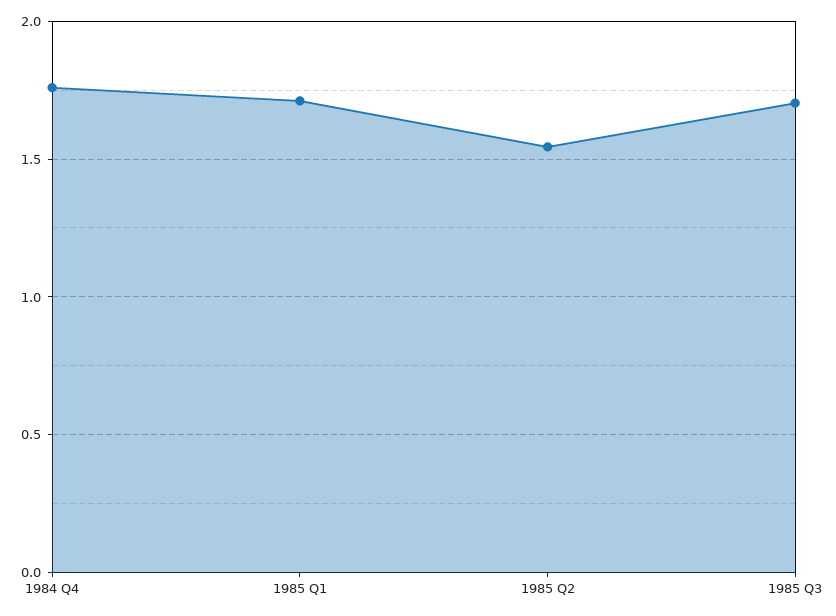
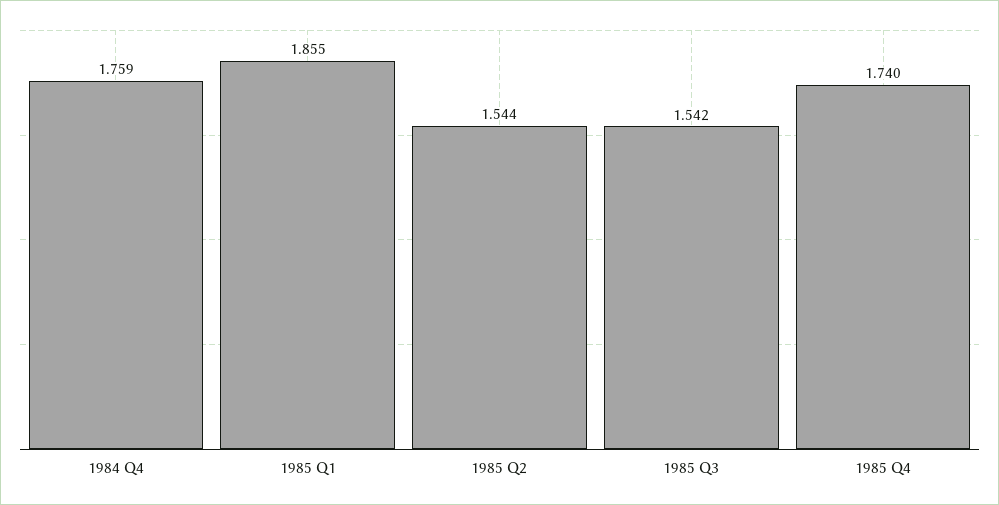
1985 Q1: 1.7 -> 1.855
1985 Q3: 1.7 -> 1.542
1985 Q4: none -> 1.74

